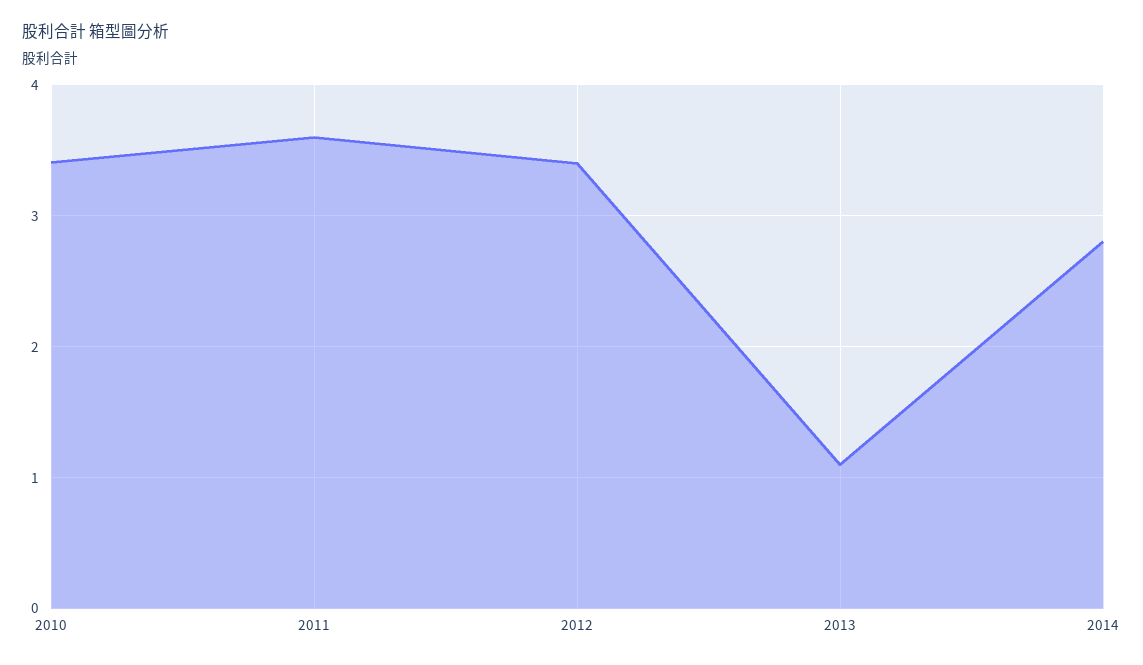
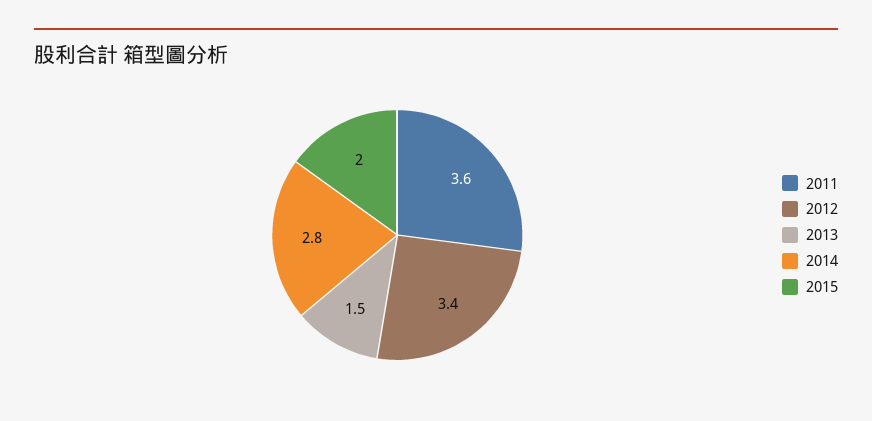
2010: 3.4 -> none
2013: 1.1 -> 1.5
2015: none -> 2

